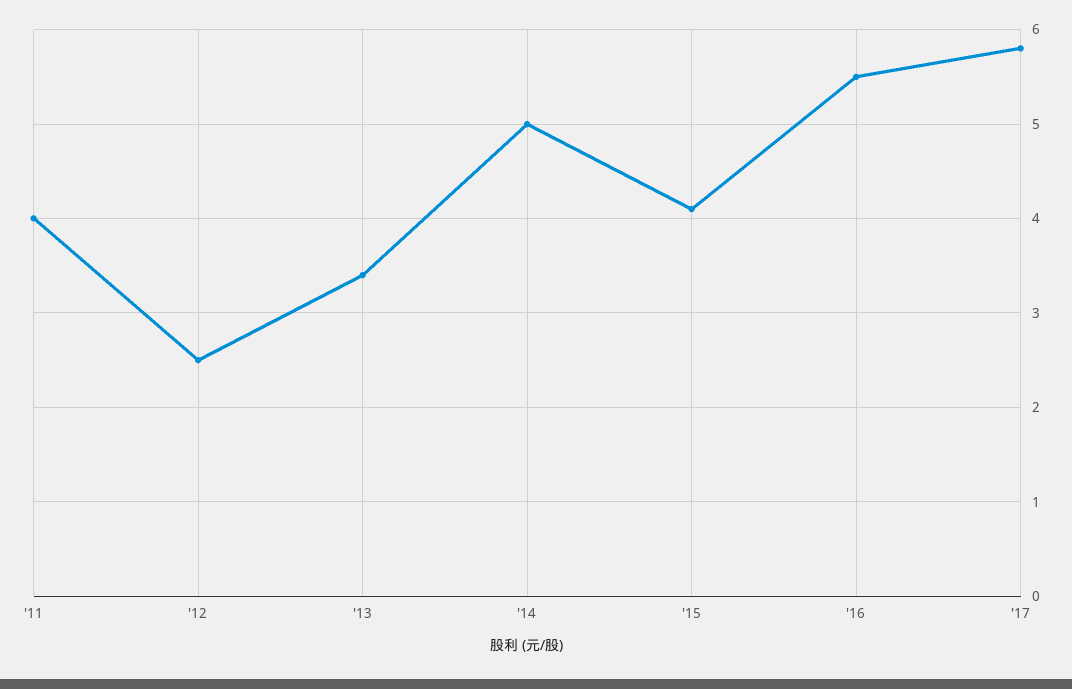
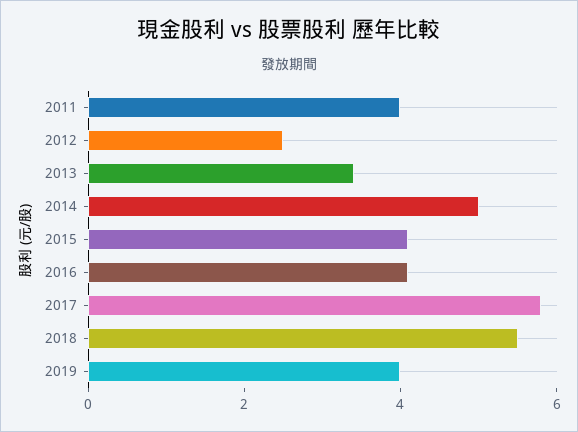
'16: 5.5 -> 4
2018: none -> 5.5
2019: none -> 4

